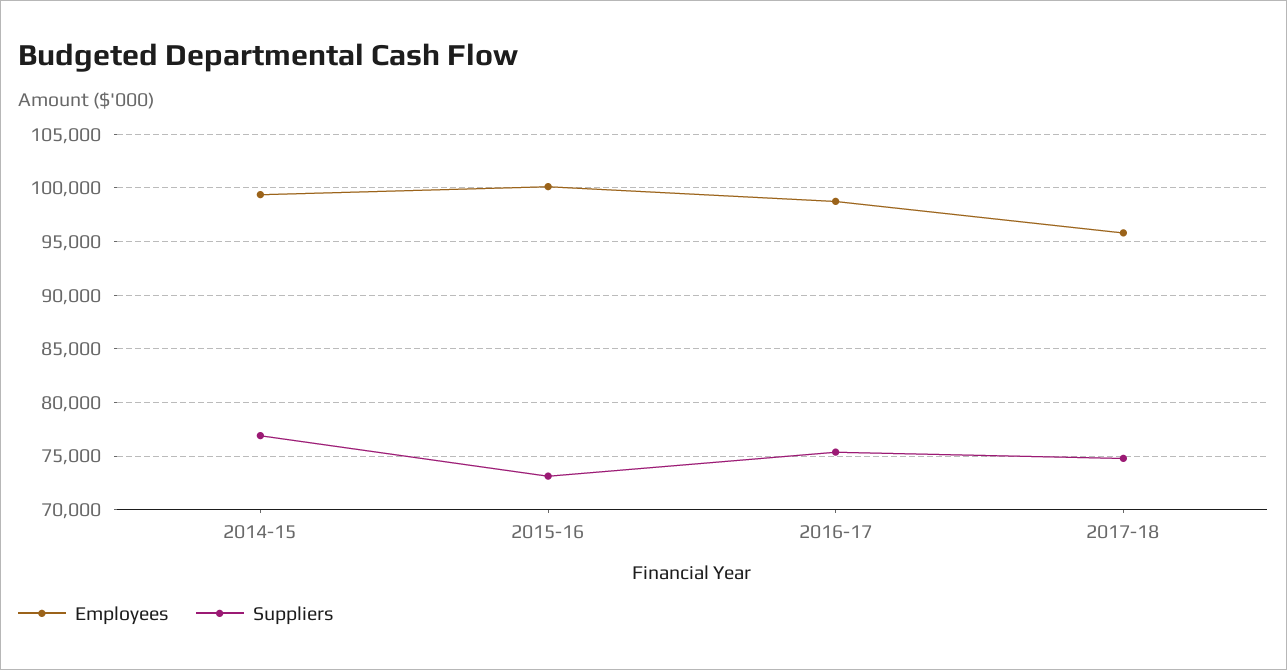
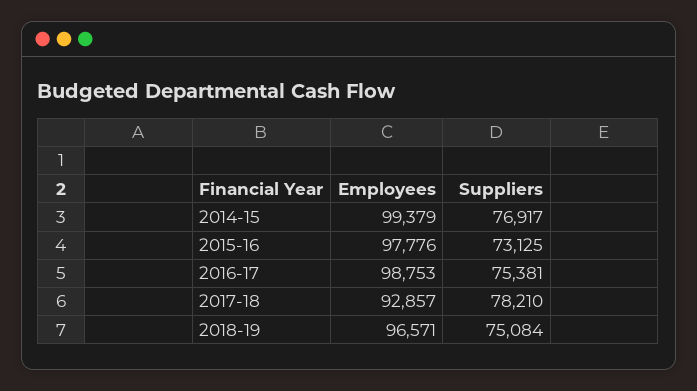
Employees, 2015-16: 100000 -> 97776
Employees, 2017-18: 96000 -> 92857
Suppliers, 2017-18: 75000 -> 78210
Employees, 2018-19: none -> 96571
Suppliers, 2018-19: none -> 75084

